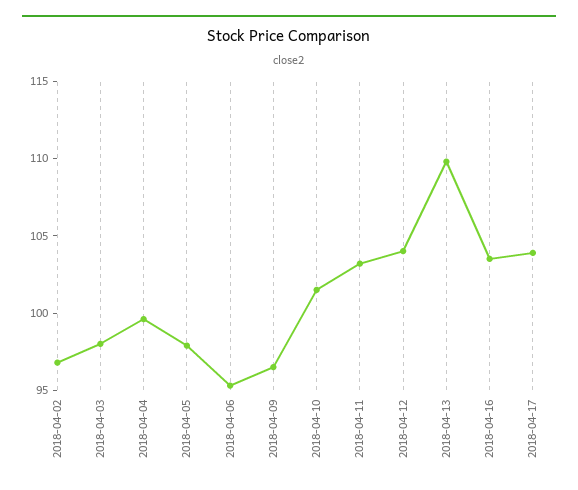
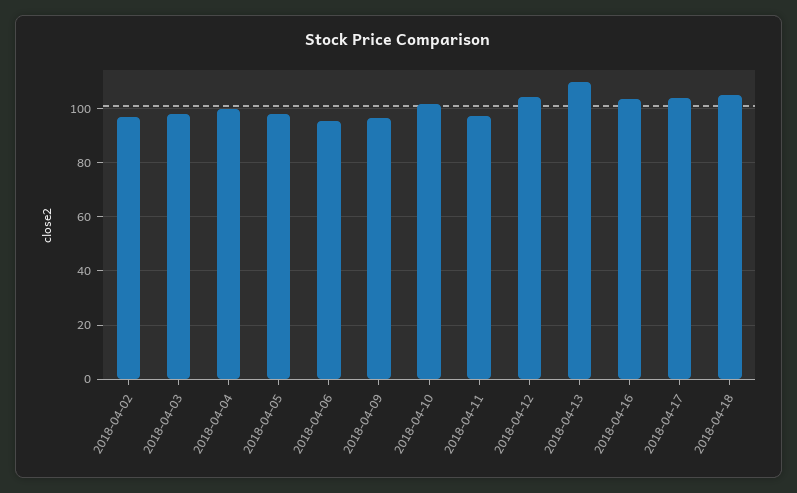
2018-04-11: 103 -> 97.5
2018-04-18: none -> 105

